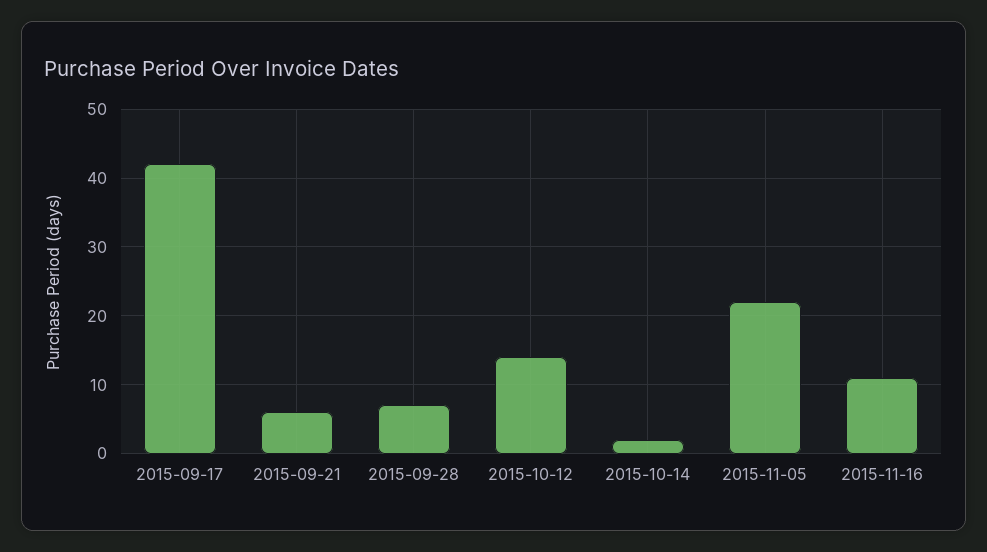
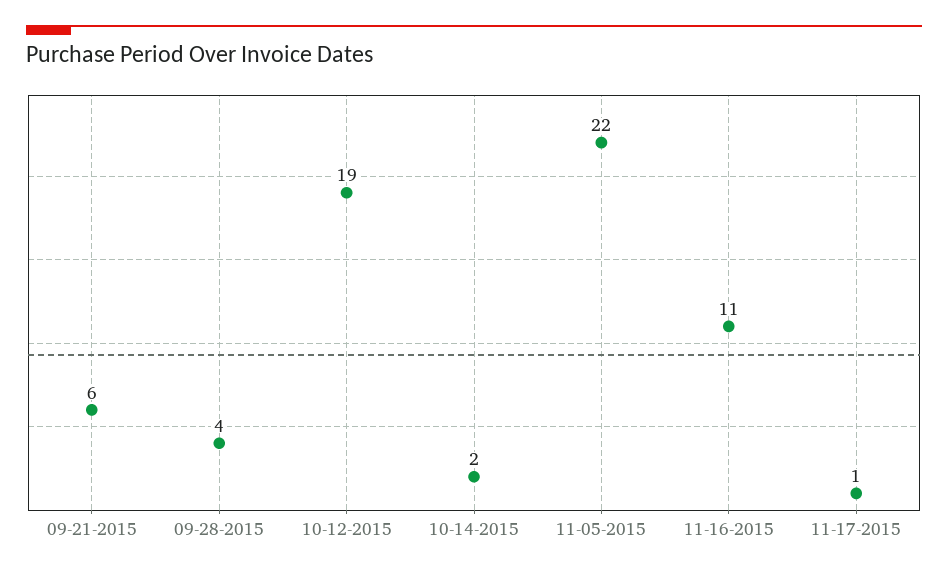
2015-09-17: 42 -> none
2015-09-28: 7 -> 4
2015-10-12: 14 -> 19
11-17-2015: none -> 1

